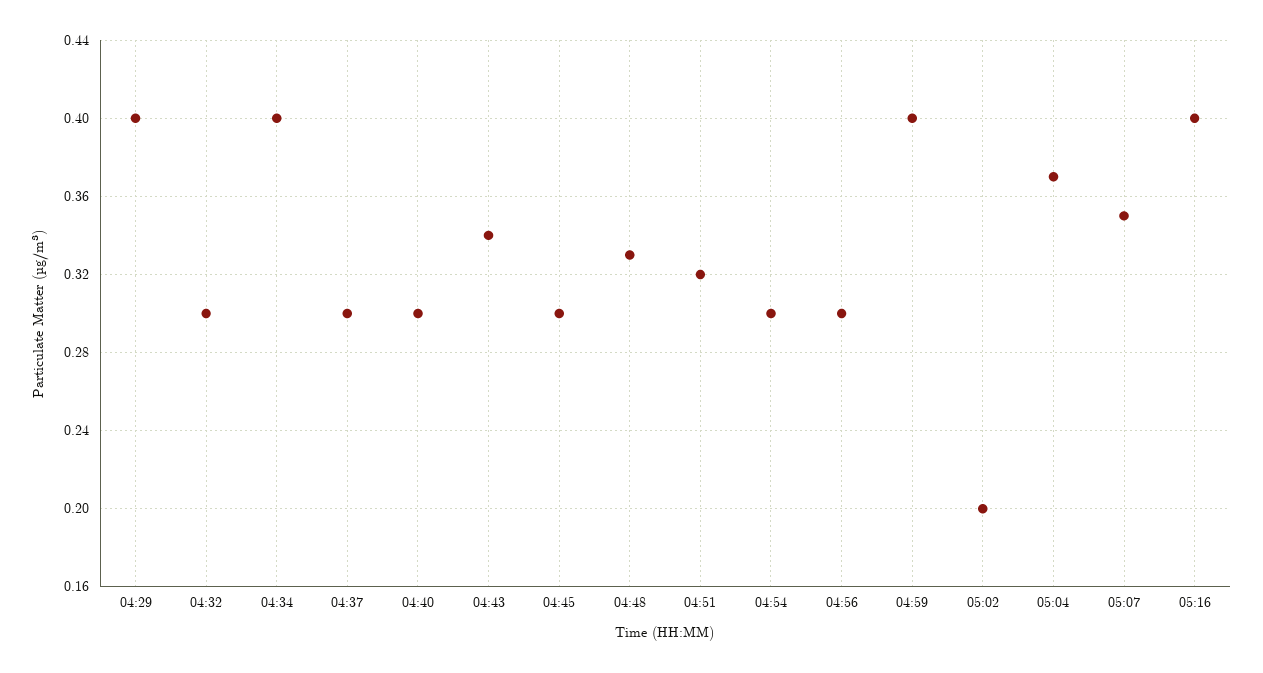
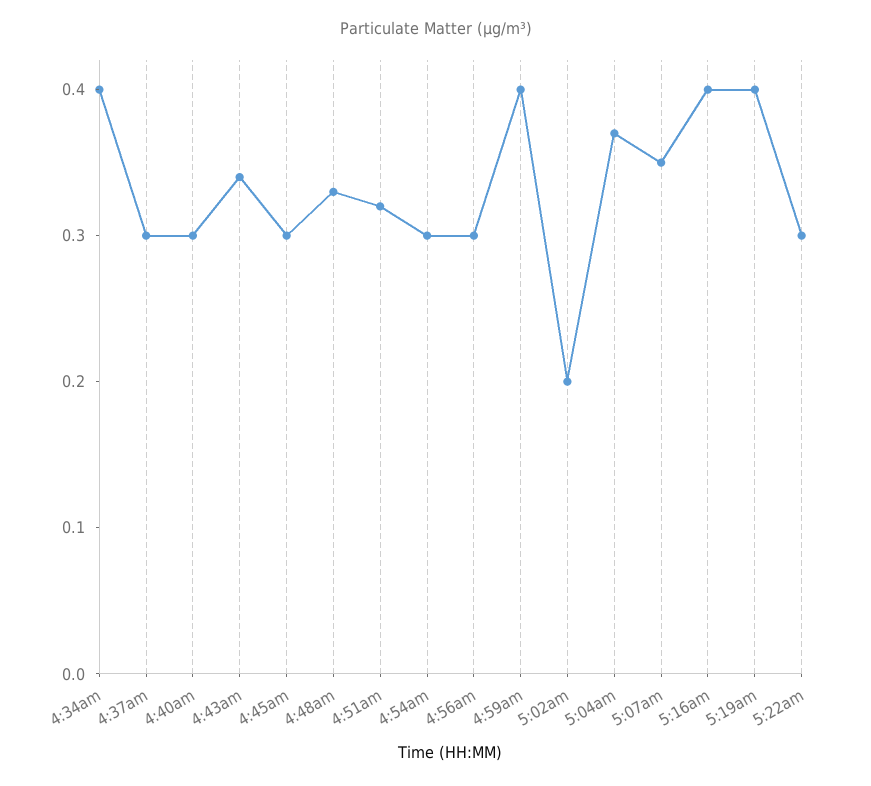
04:29: 0.4 -> none
04:32: 0.3 -> none
5:19am: none -> 0.4
5:22am: none -> 0.3

